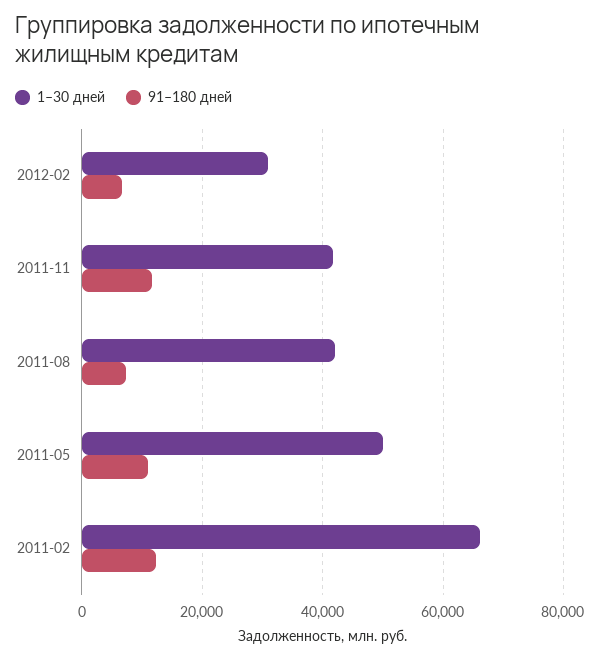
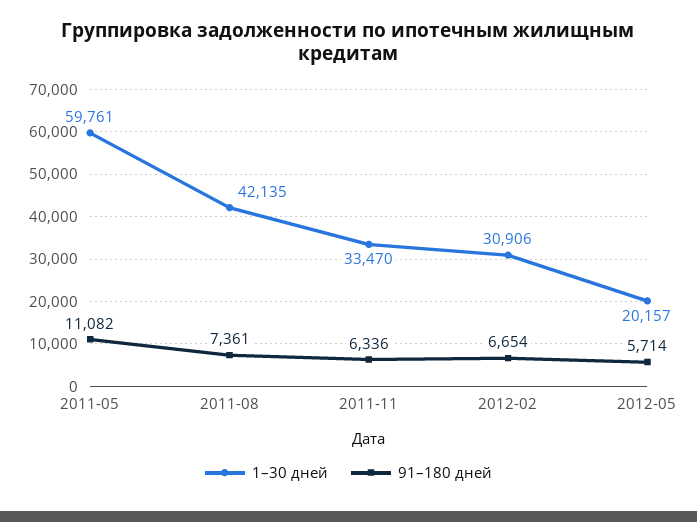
1–30 дней, 2011-11: 42000 -> 33470
91–180 дней, 2011-11: 12000 -> 6336
1–30 дней, 2011-05: 50000 -> 59761
1–30 дней, 2011-02: 66000 -> none
91–180 дней, 2011-02: 12000 -> none
1–30 дней, 2012-05: none -> 20157
91–180 дней, 2012-05: none -> 5714

